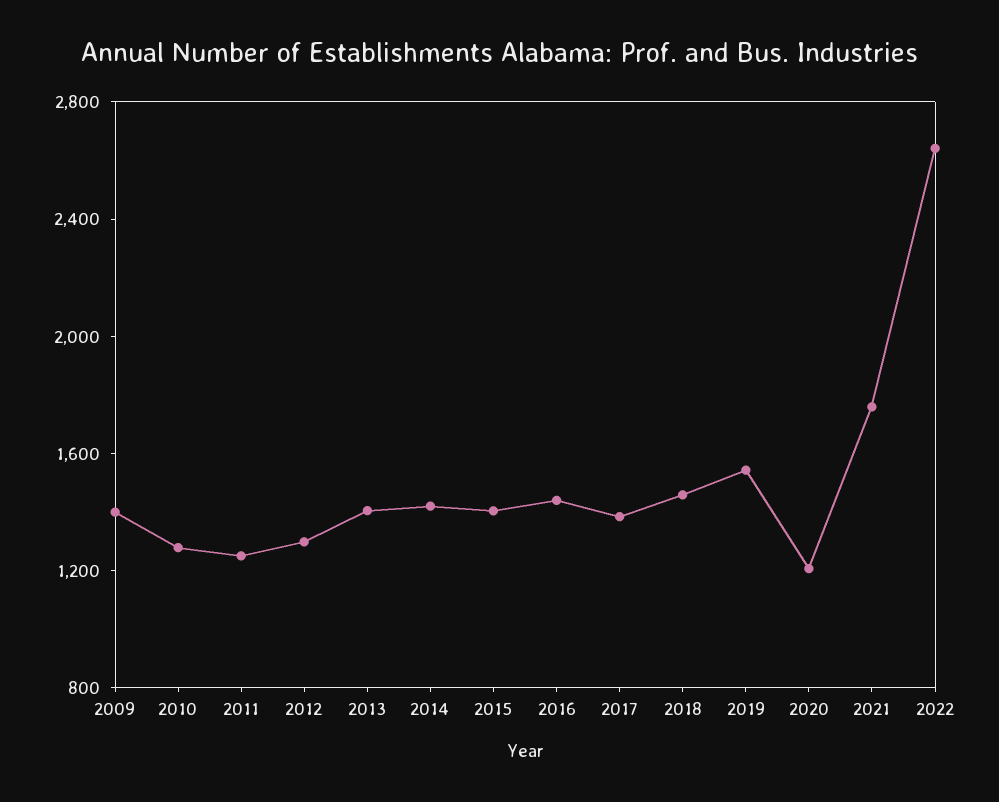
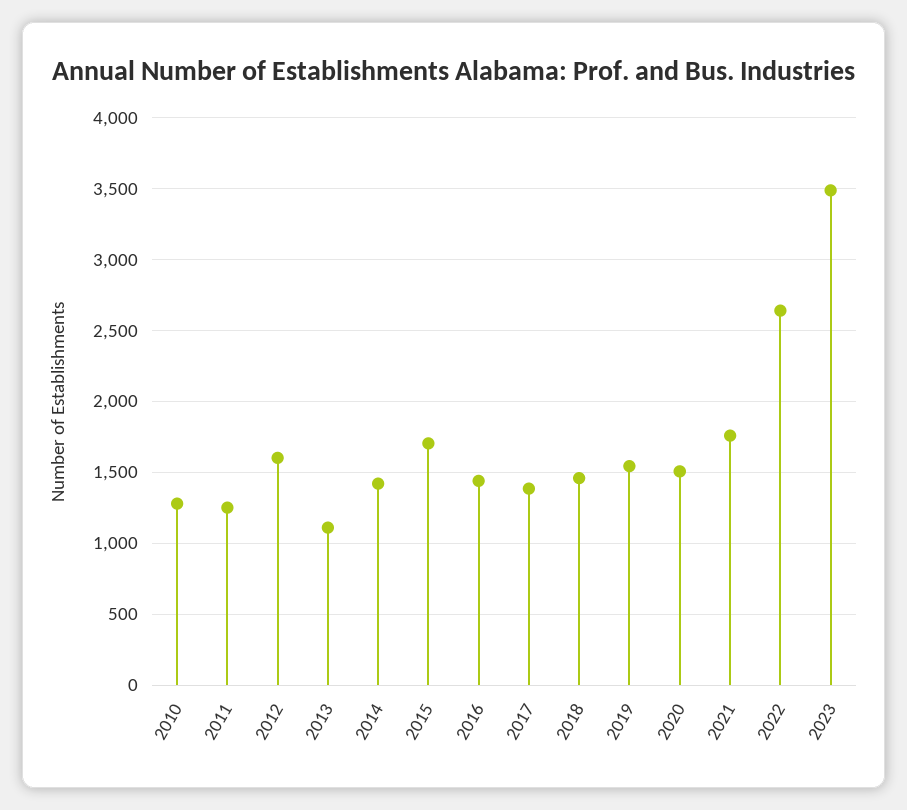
2009: 1400 -> none
2012: 1300 -> 1600
2013: 1400 -> 1100
2015: 1400 -> 1700
2020: 1200 -> 1500
2023: none -> 3500

